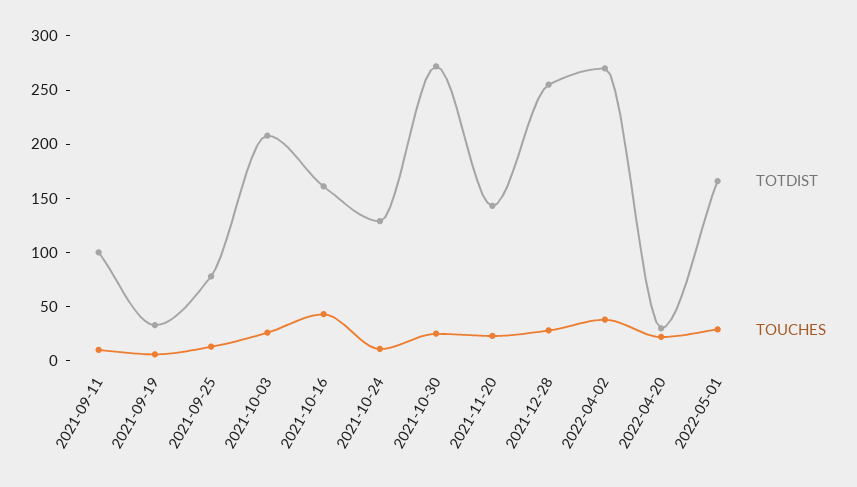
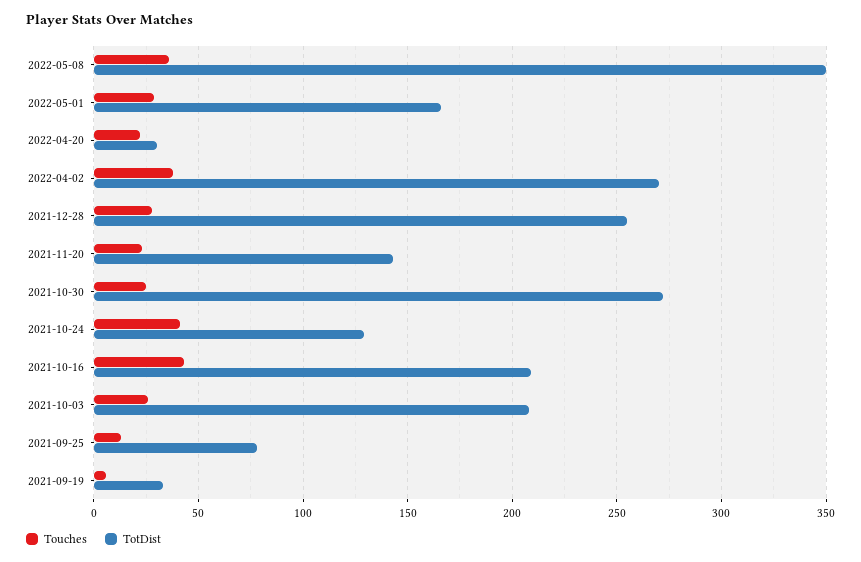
TOTDIST, 2021-09-11: 100 -> none
TOUCHES, 2021-09-11: 10 -> none
TOTDIST, 2021-10-16: 160 -> 210
TOUCHES, 2021-10-24: 10 -> 40
TOUCHES, 2022-05-08: none -> 35
TOTDIST, 2022-05-08: none -> 350

